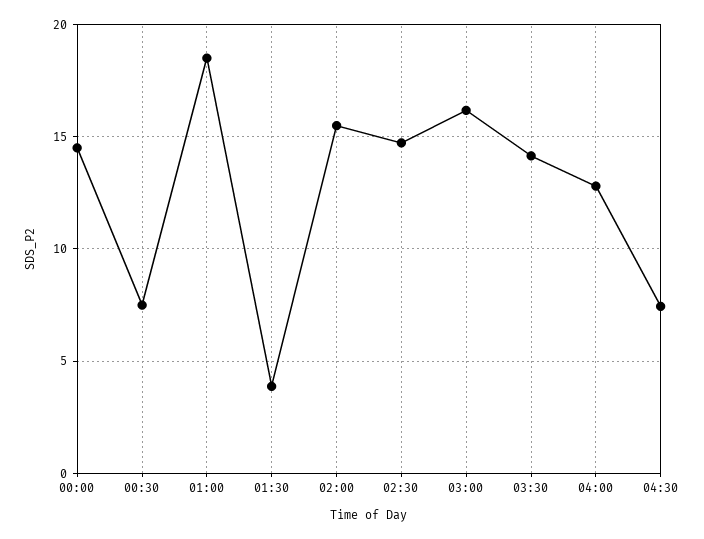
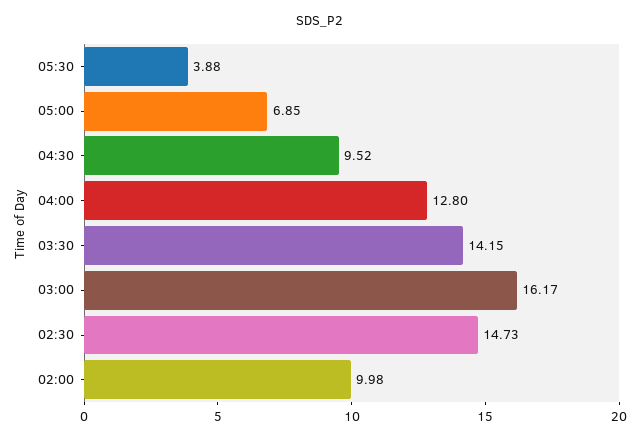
00:00: 14.5 -> none
00:30: 7.5 -> none
01:00: 18.5 -> none
01:30: 4 -> none
02:00: 15.5 -> 9.98
04:30: 7.5 -> 9.52
05:30: none -> 3.88
05:00: none -> 6.85

